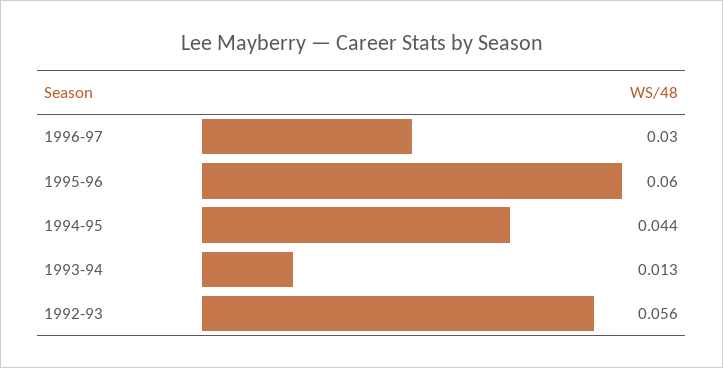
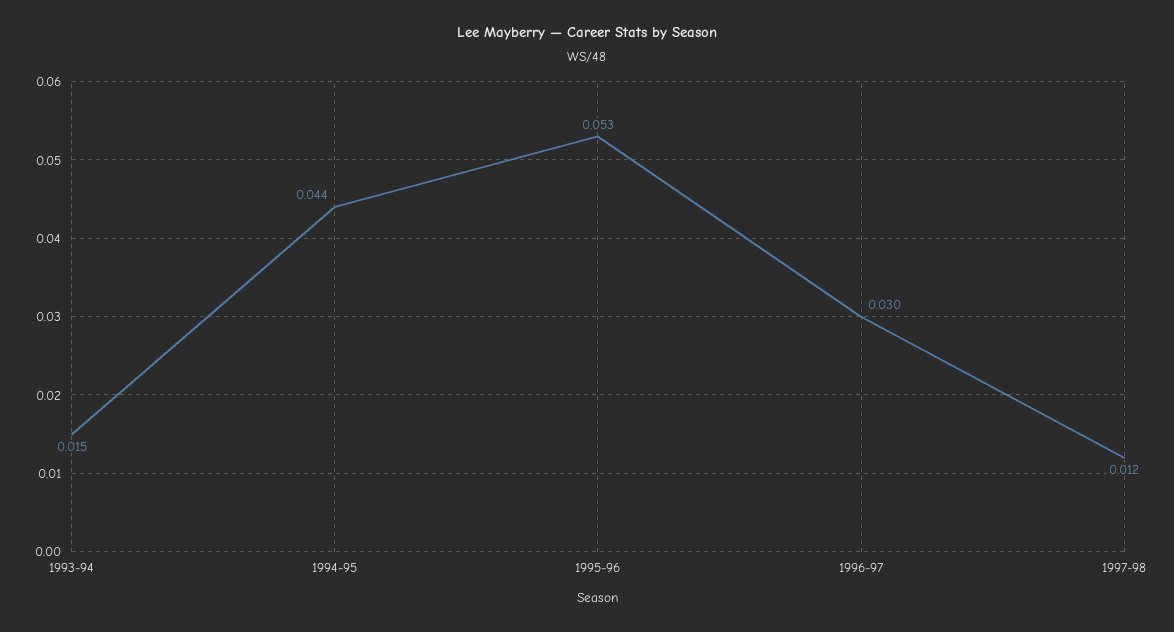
1995-96: 0.06 -> 0.053
1993-94: 0.013 -> 0.015
1992-93: 0.056 -> none
1997-98: none -> 0.012

